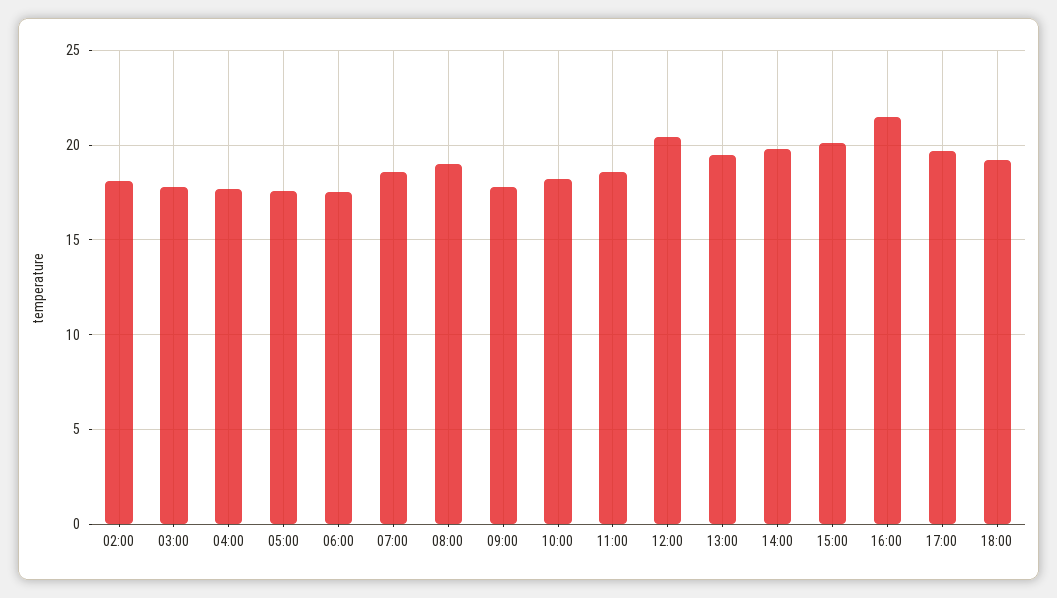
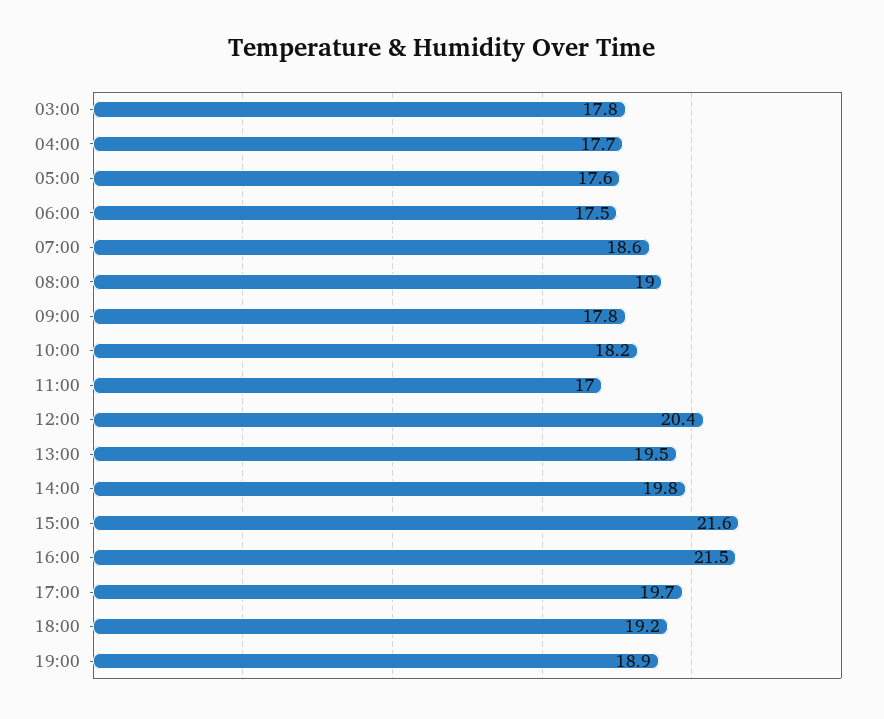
02:00: 18 -> none
11:00: 18.5 -> 17
15:00: 20 -> 21.6
19:00: none -> 18.9

